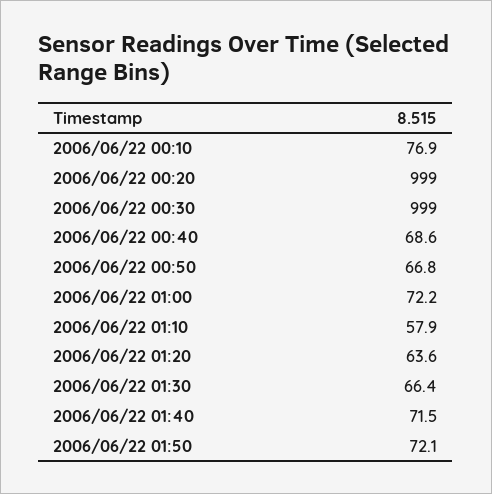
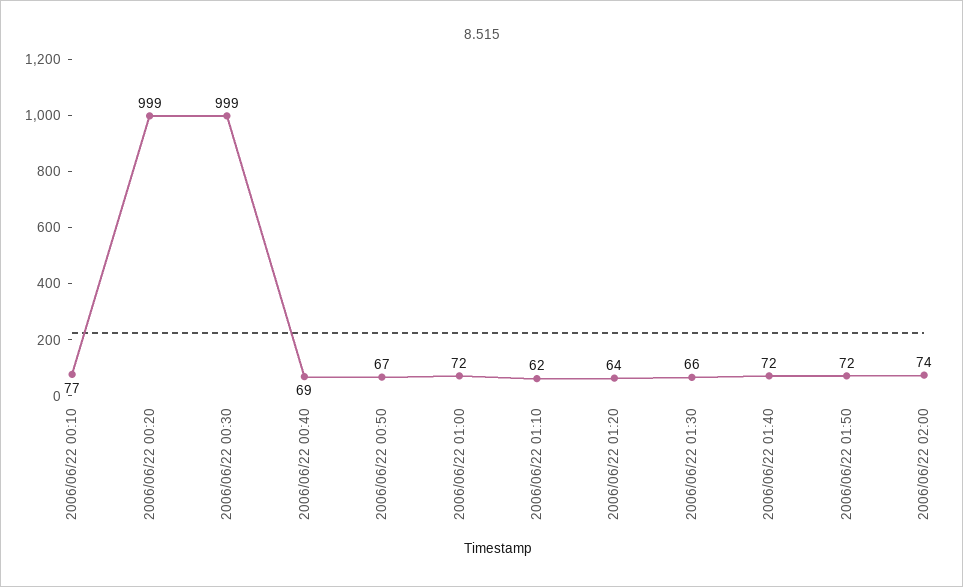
2006/06/22 01:10: 57.9 -> 62
2006/06/22 02:00: none -> 74

